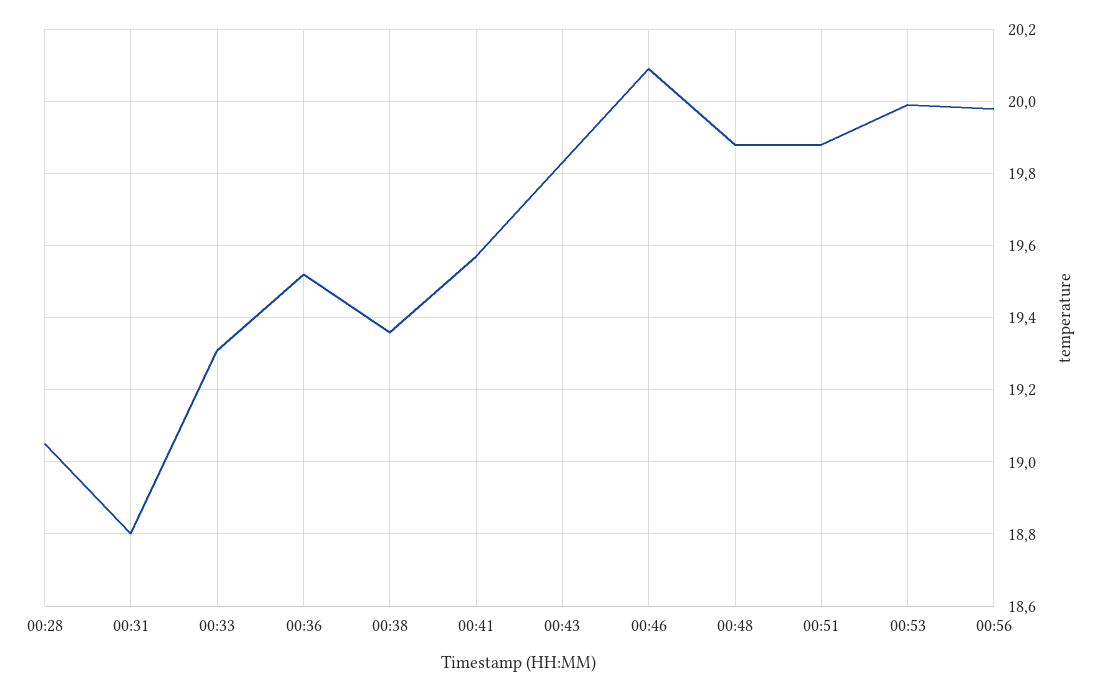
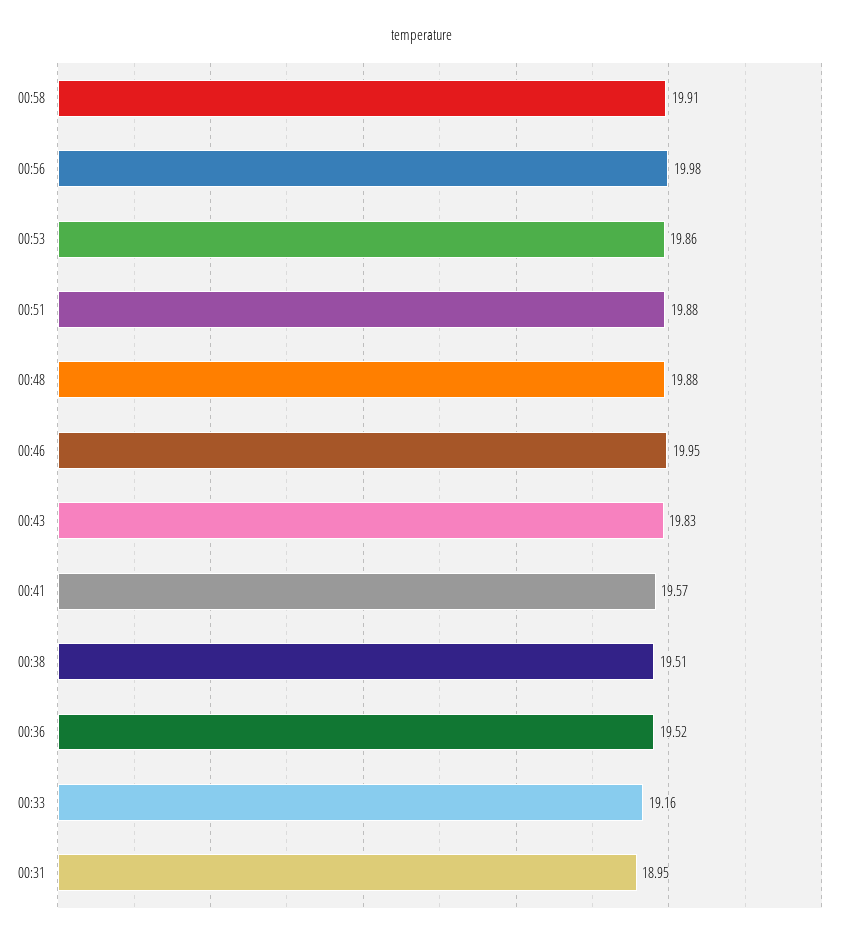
00:28: 19.05 -> none
00:31: 18.8 -> 18.95
00:33: 19.3 -> 19.16
00:38: 19.35 -> 19.51
00:46: 20.1 -> 19.95
00:53: 20 -> 19.86
00:58: none -> 19.91

